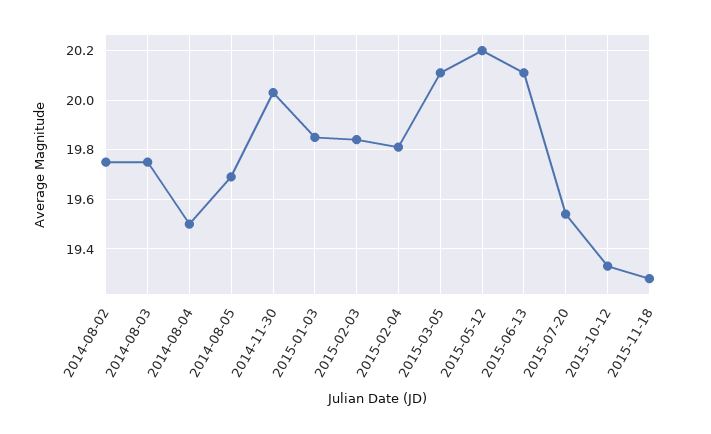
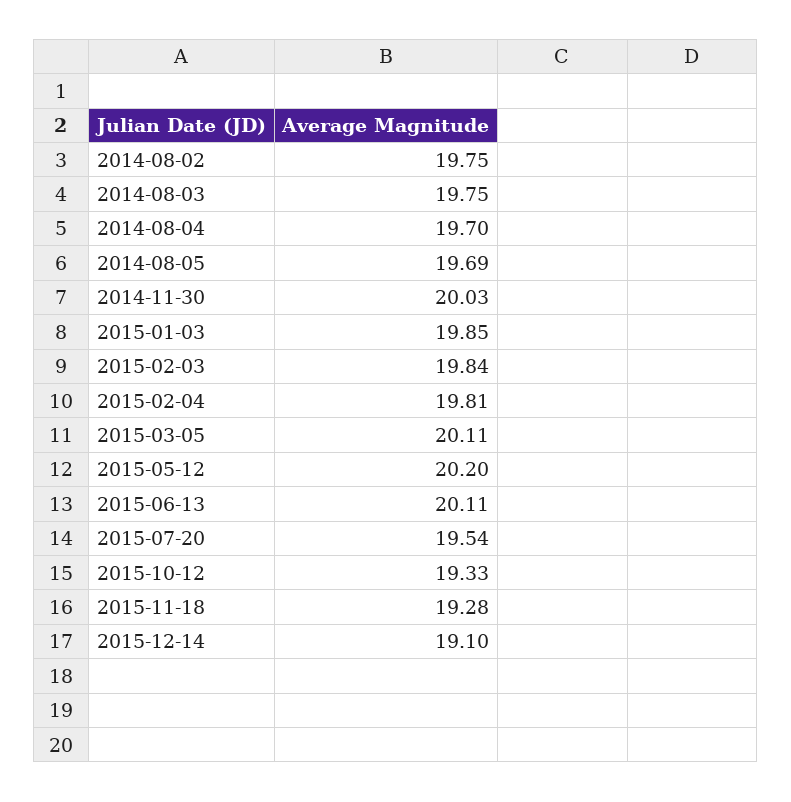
2014-08-04: 19.5 -> 19.7
2015-12-14: none -> 19.1

